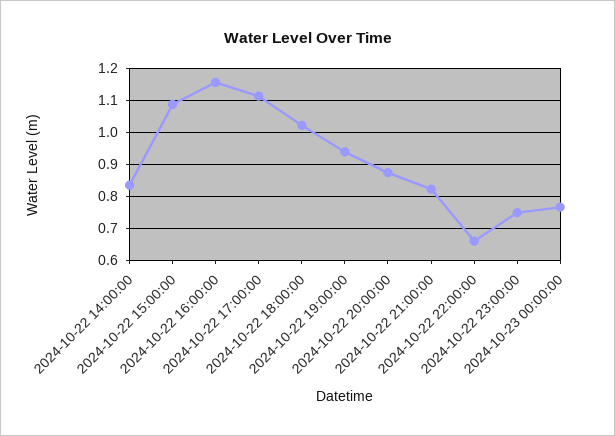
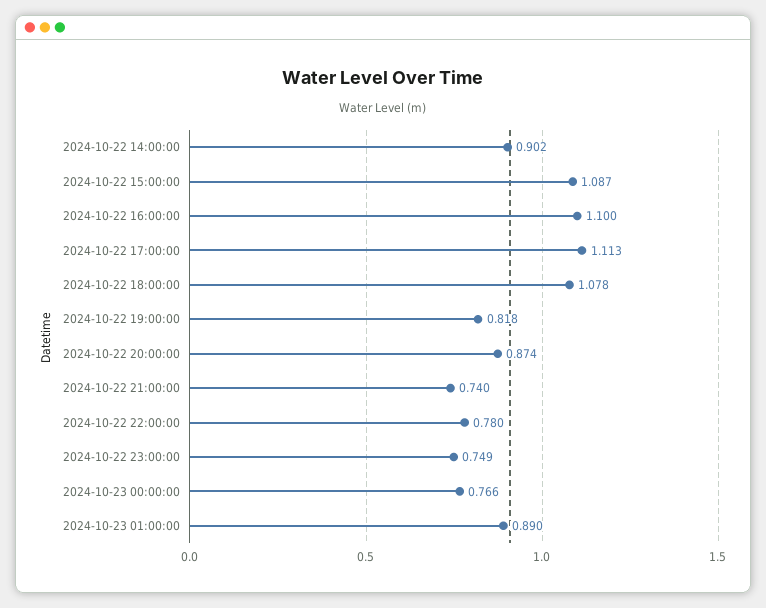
2024-10-22 14:00:00: 0.84 -> 0.902
2024-10-22 16:00:00: 1.16 -> 1.1
2024-10-22 18:00:00: 1.02 -> 1.078
2024-10-22 19:00:00: 0.94 -> 0.818
2024-10-22 21:00:00: 0.82 -> 0.74
2024-10-22 22:00:00: 0.66 -> 0.78
2024-10-23 01:00:00: none -> 0.89

